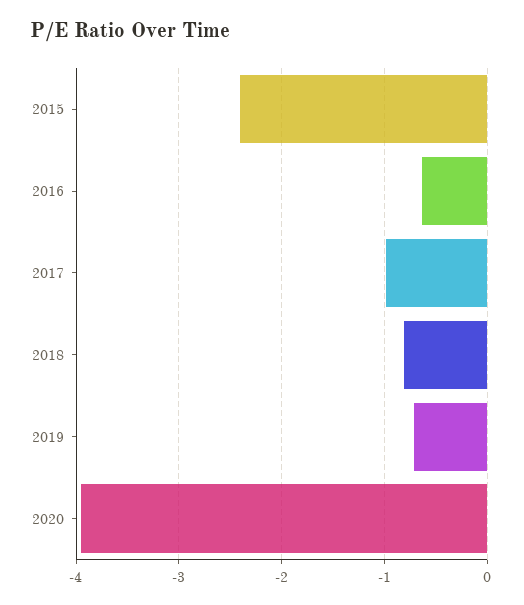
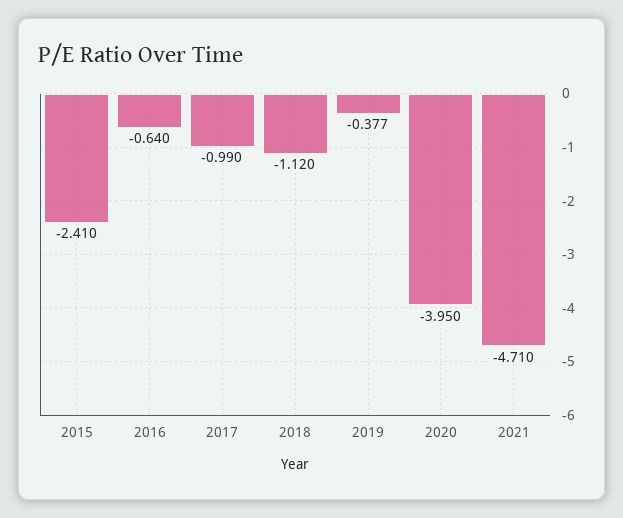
2018: -0.8 -> -1.12
2019: -0.7 -> -0.377
2021: none -> -4.71

